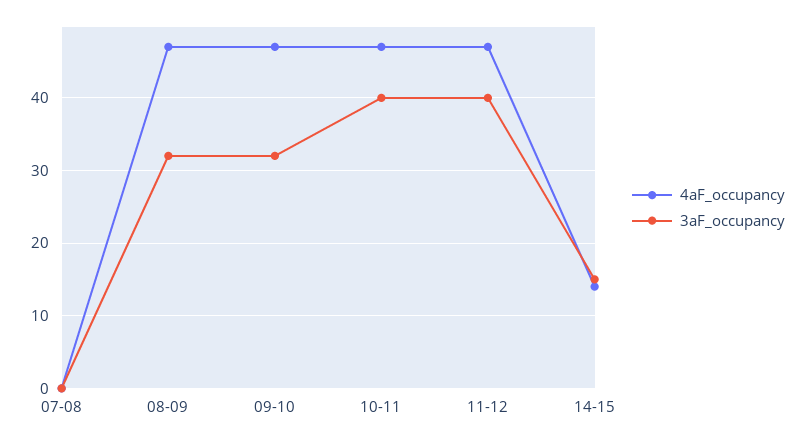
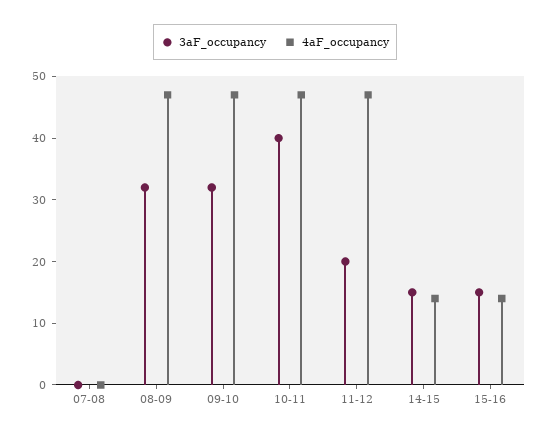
3aF_occupancy, 11-12: 40 -> 20
3aF_occupancy, 15-16: none -> 15
4aF_occupancy, 15-16: none -> 15

